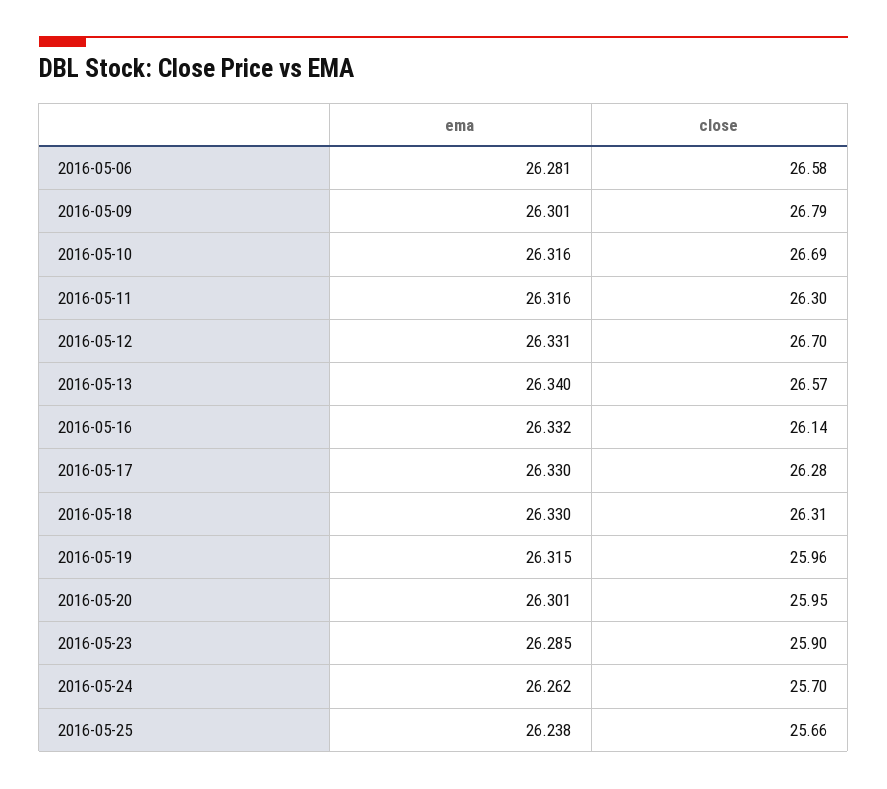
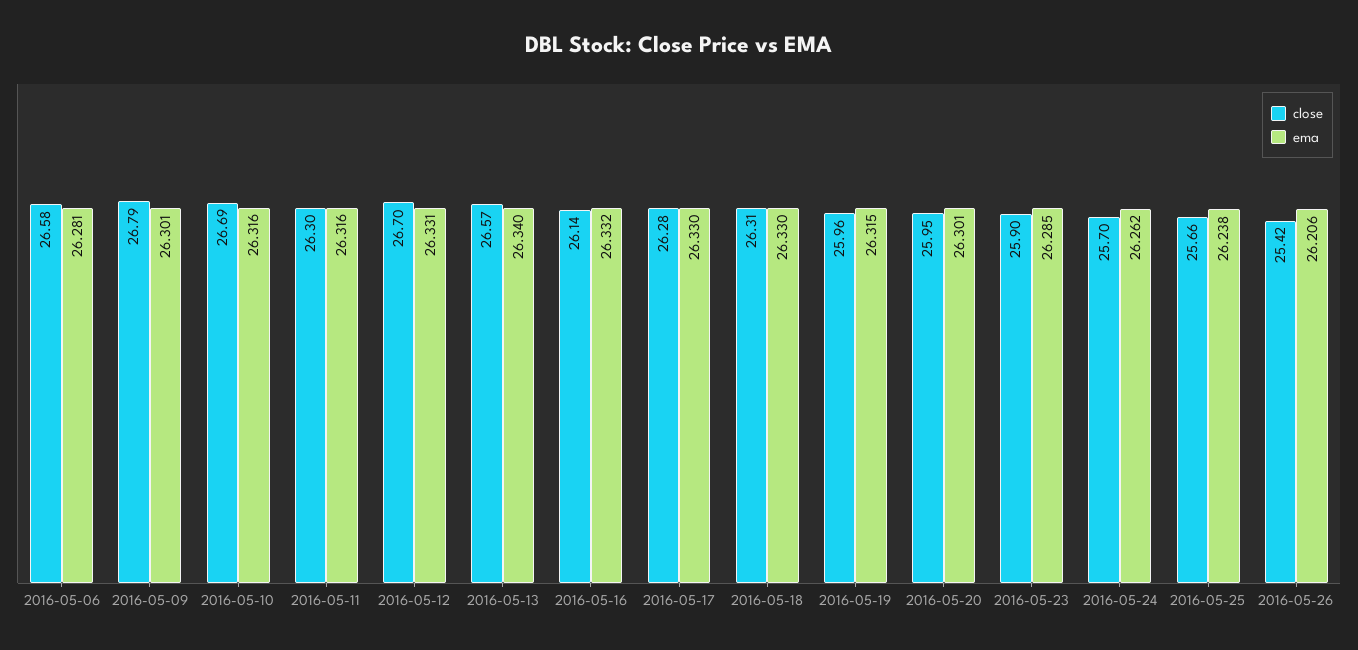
close, 2016-05-26: none -> 25.42
ema, 2016-05-26: none -> 26.206

